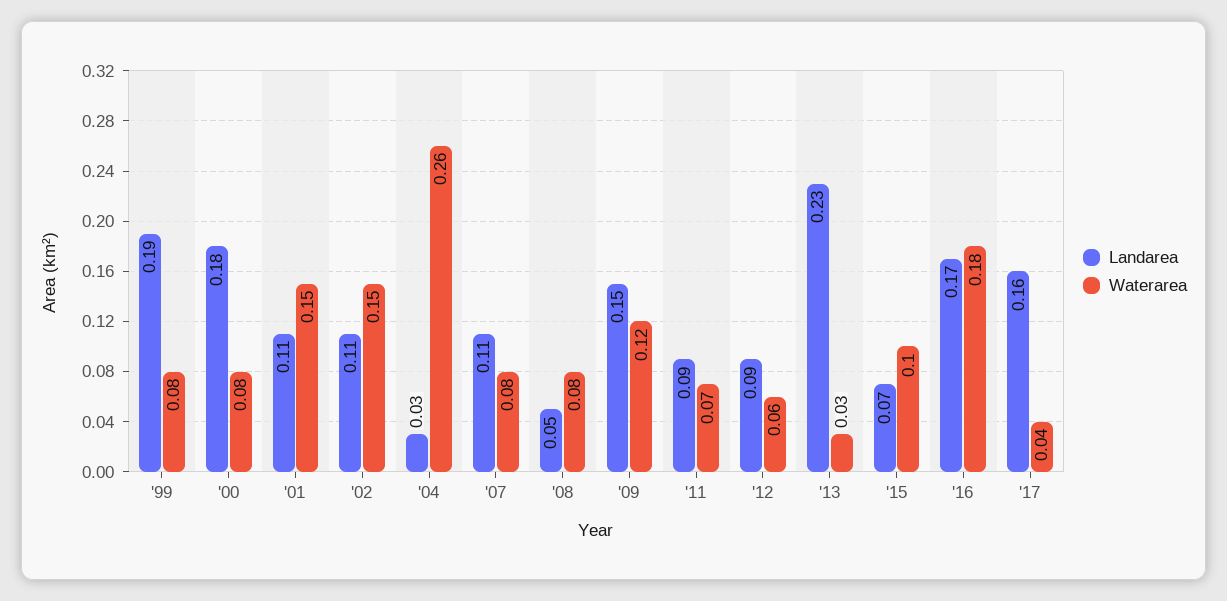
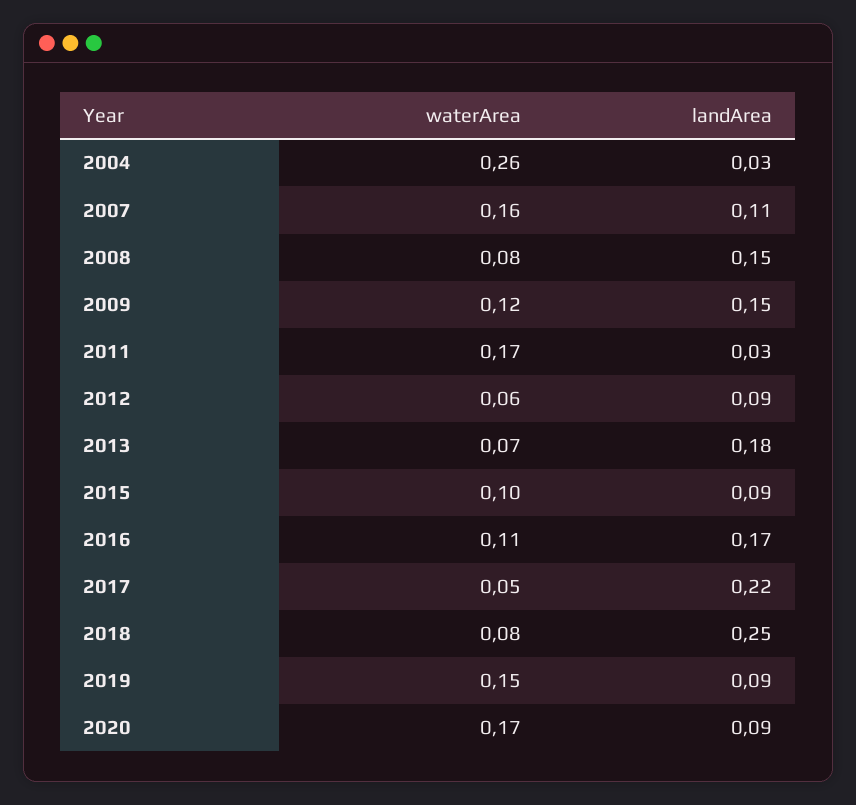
Landarea, '99: 0.19 -> none
Waterarea, '99: 0.08 -> none
Landarea, '00: 0.18 -> none
Waterarea, '00: 0.08 -> none
Landarea, '01: 0.11 -> none
Waterarea, '01: 0.15 -> none
Landarea, '02: 0.11 -> none
Waterarea, '02: 0.15 -> none
Waterarea, '07: 0.08 -> 0.16
Landarea, '08: 0.05 -> 0.15
Landarea, '11: 0.09 -> 0.03
Waterarea, '11: 0.07 -> 0.17
Landarea, '13: 0.23 -> 0.18
Waterarea, '13: 0.03 -> 0.07
Landarea, '15: 0.07 -> 0.09
Waterarea, '16: 0.18 -> 0.11
Landarea, '17: 0.16 -> 0.22
Waterarea, '17: 0.04 -> 0.05
Waterarea, 2018: none -> 0.08
Landarea, 2018: none -> 0.25
Waterarea, 2019: none -> 0.15
Landarea, 2019: none -> 0.09
Waterarea, 2020: none -> 0.17
Landarea, 2020: none -> 0.09

